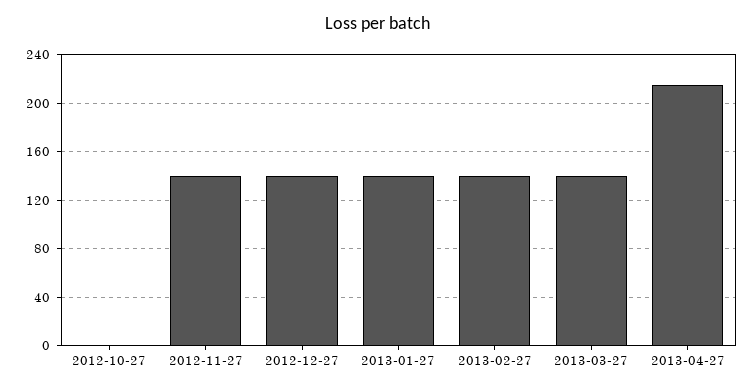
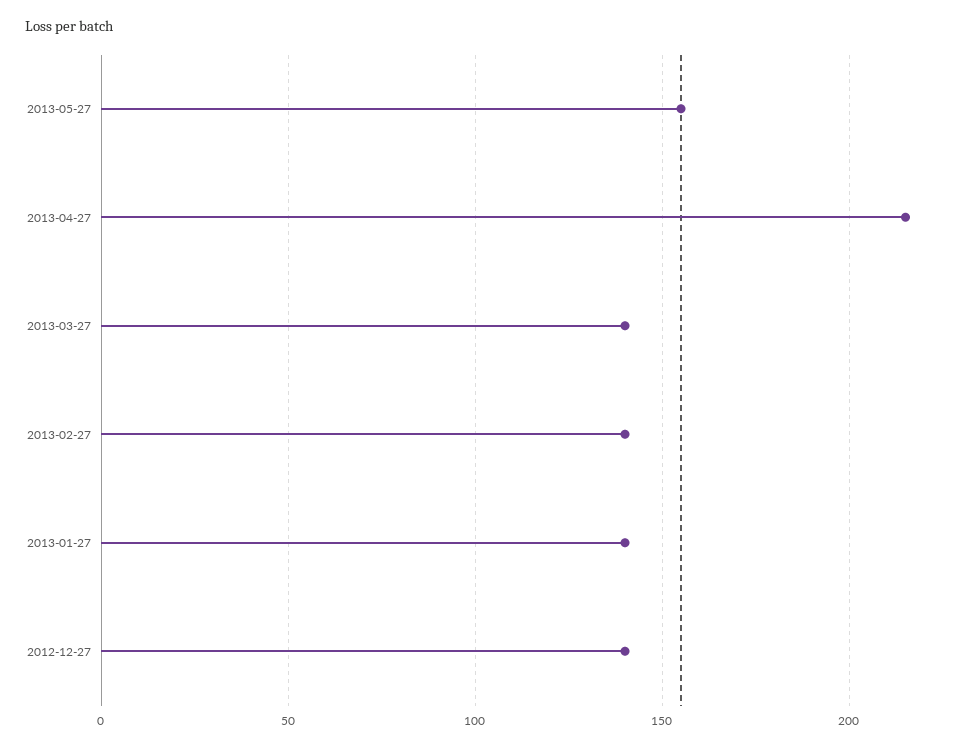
2012-10-27: 0 -> none
2012-11-27: 140 -> none
2013-05-27: none -> 155

